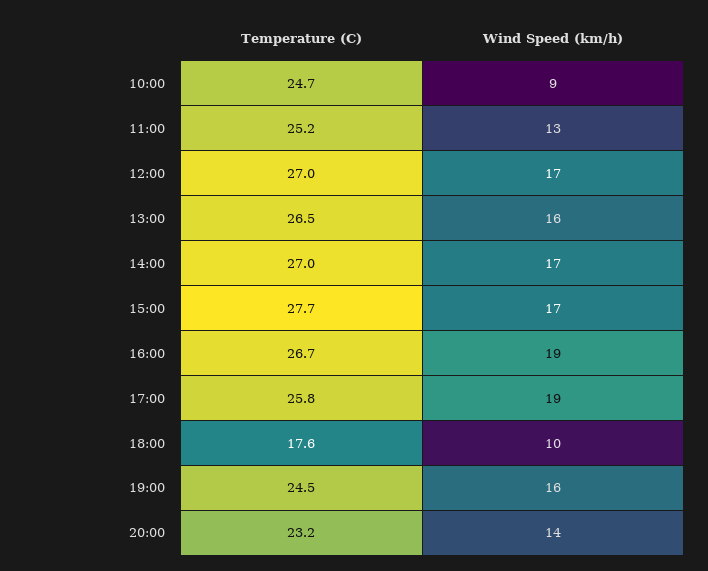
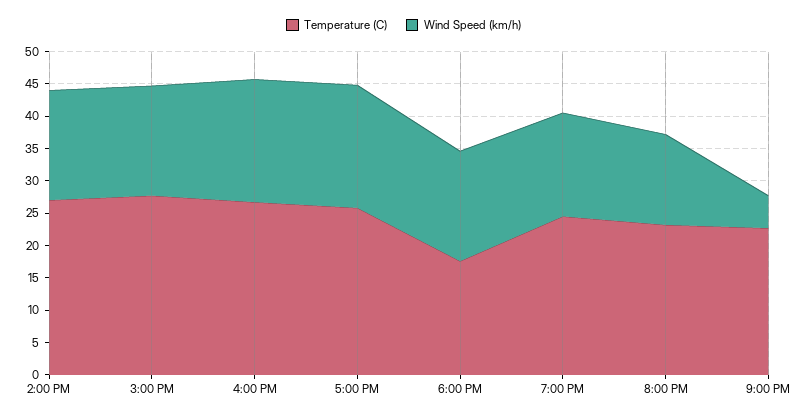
Temperature (C), 10:00: 24.7 -> none
Wind Speed (km/h), 10:00: 9 -> none
Temperature (C), 11:00: 25.2 -> none
Wind Speed (km/h), 11:00: 13 -> none
Temperature (C), 12:00: 27 -> none
Wind Speed (km/h), 12:00: 17 -> none
Temperature (C), 13:00: 26.5 -> none
Wind Speed (km/h), 13:00: 16 -> none
Wind Speed (km/h), 18:00: 10 -> 17.5
Temperature (C), 9:00 PM: none -> 22.5
Wind Speed (km/h), 9:00 PM: none -> 5

